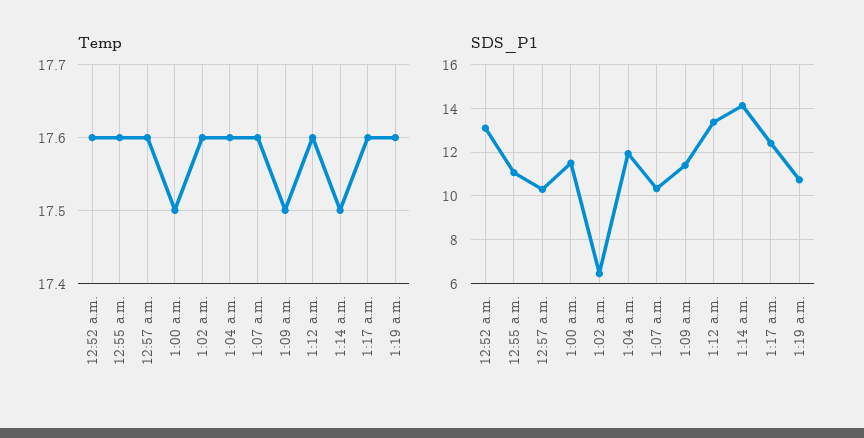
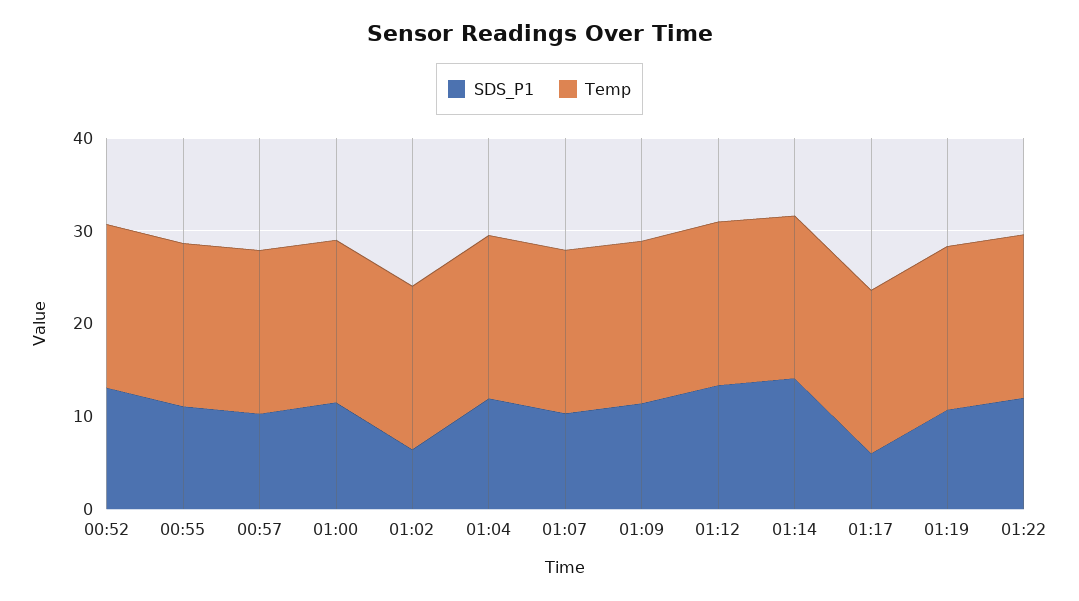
SDS_P1, 1:17 a.m.: 12.5 -> 6
SDS_P1, 01:22: none -> 12
Temp, 01:22: none -> 18

